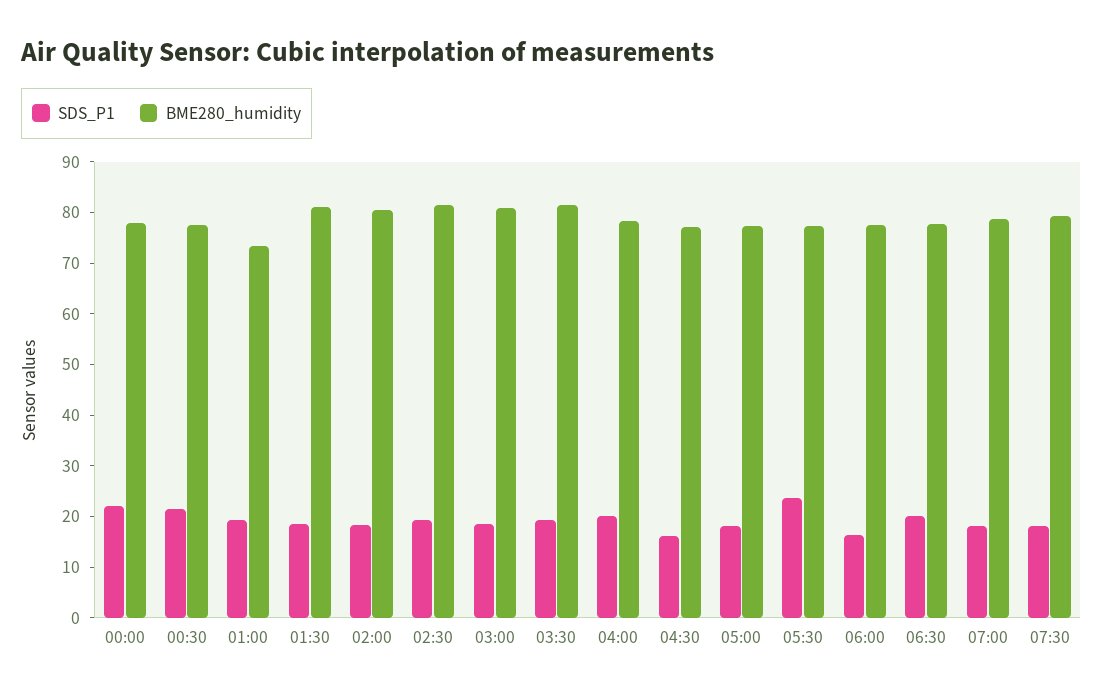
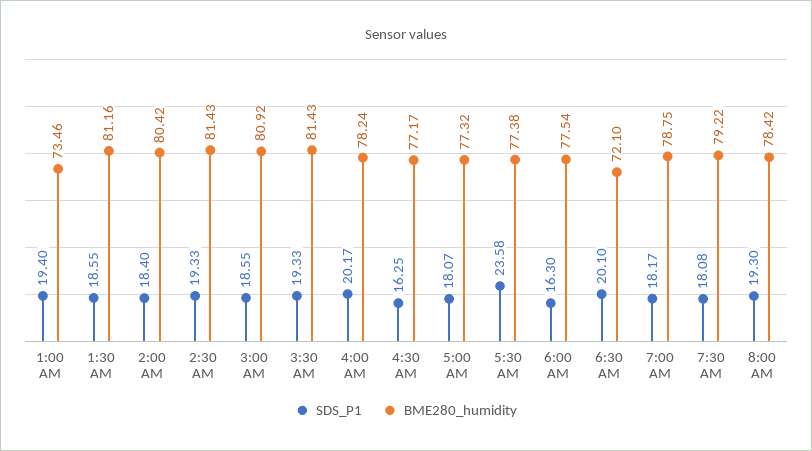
SDS_P1, 00:00: 22 -> none
BME280_humidity, 00:00: 78 -> none
SDS_P1, 00:30: 22 -> none
BME280_humidity, 00:30: 78 -> none
BME280_humidity, 06:30: 78 -> 72.1
SDS_P1, 8:00 AM: none -> 19.3
BME280_humidity, 8:00 AM: none -> 78.42

